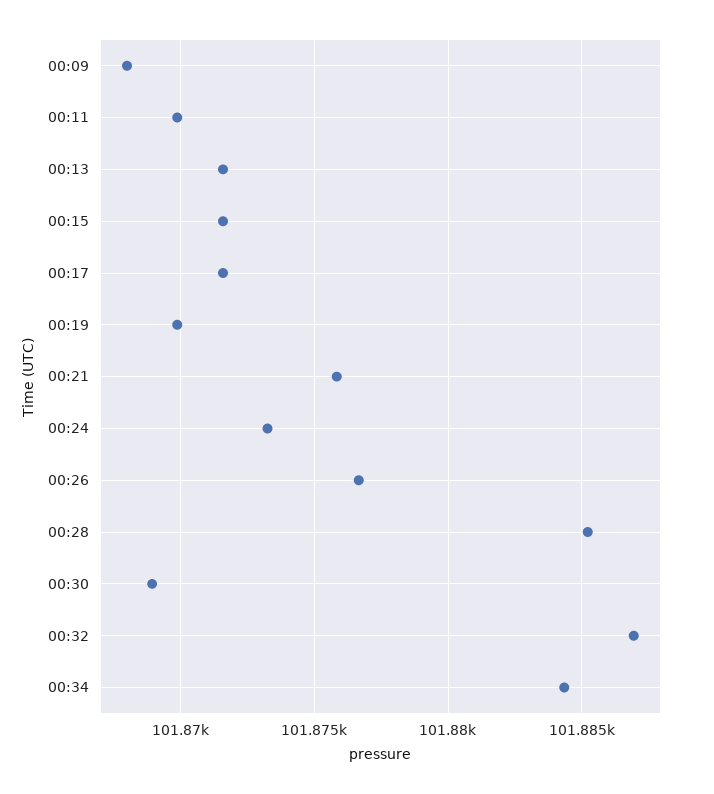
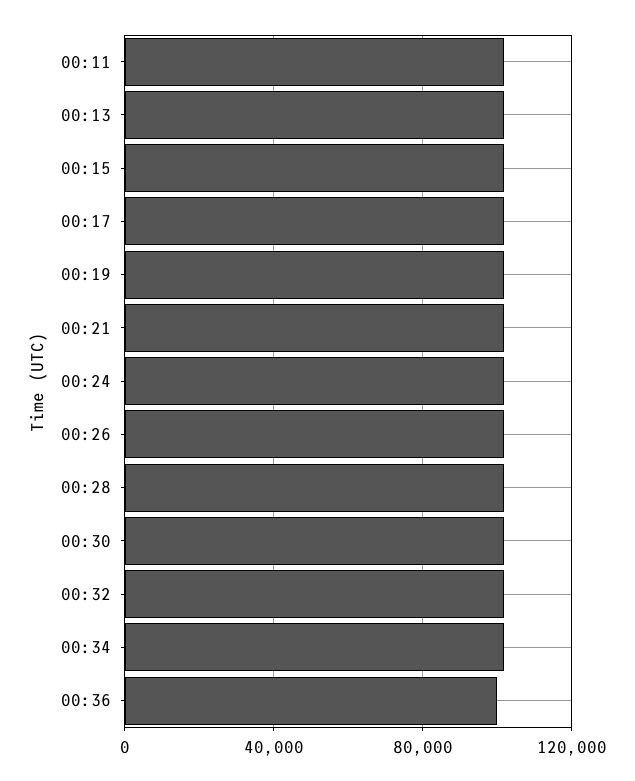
00:09: 101868 -> none
00:36: none -> 100000

